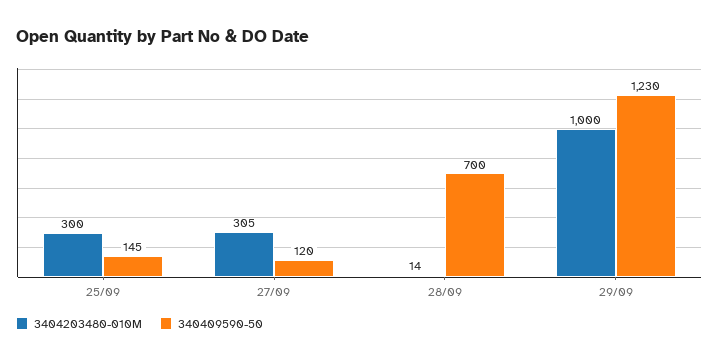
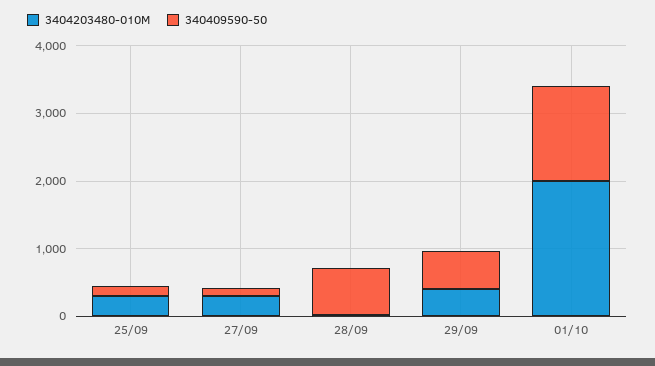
3404203480-010M, 29/09: 1000 -> 400
340409590-50, 29/09: 1230 -> 600
3404203480-010M, 01/10: none -> 2000
340409590-50, 01/10: none -> 1400

